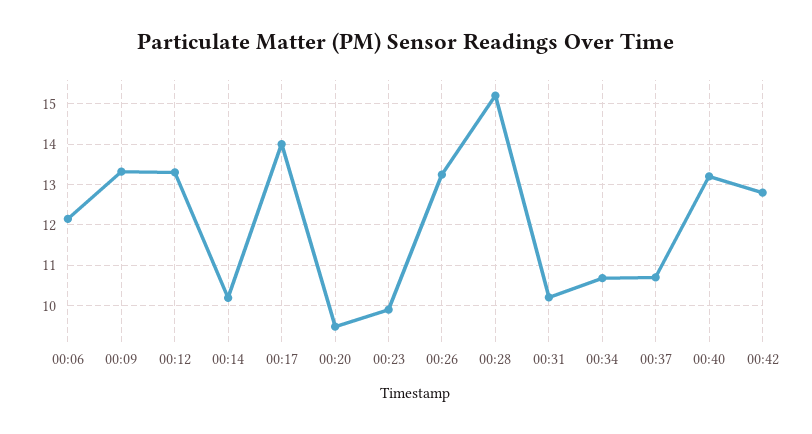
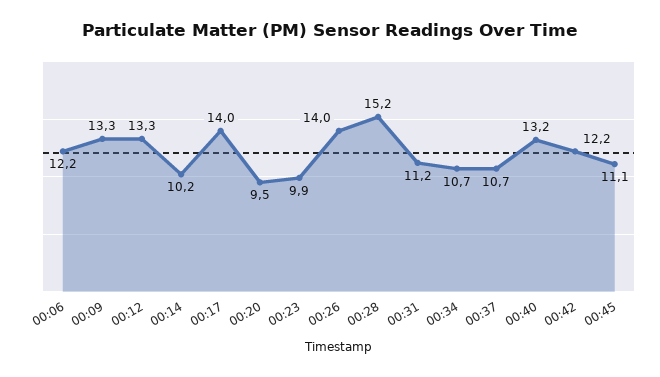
00:26: 13.2 -> 14
00:31: 10.2 -> 11.2
00:42: 12.8 -> 12.2
00:45: none -> 11.1

